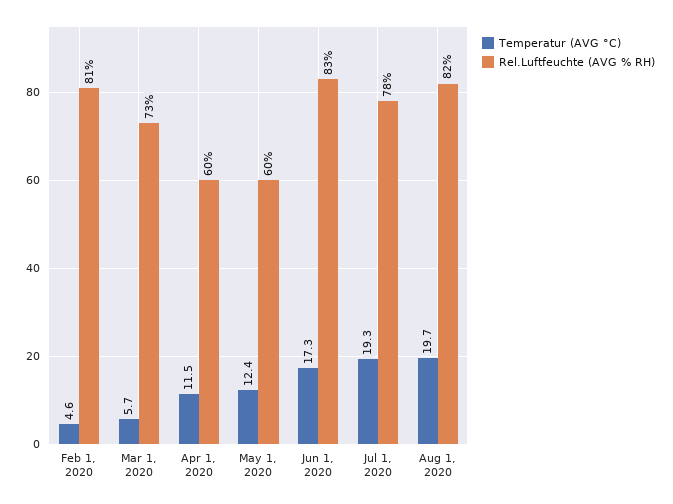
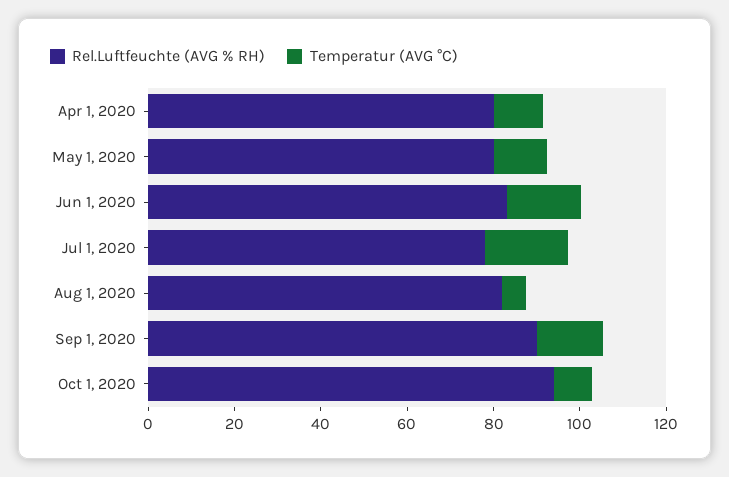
Temperatur (AVG °C), Feb 1, 2020: 4.6 -> none
Rel.Luftfeuchte (AVG % RH), Feb 1, 2020: 81 -> none
Temperatur (AVG °C), Mar 1, 2020: 5.7 -> none
Rel.Luftfeuchte (AVG % RH), Mar 1, 2020: 73 -> none
Rel.Luftfeuchte (AVG % RH), Apr 1, 2020: 60 -> 80
Rel.Luftfeuchte (AVG % RH), May 1, 2020: 60 -> 80
Temperatur (AVG °C), Aug 1, 2020: 19.7 -> 5
Rel.Luftfeuchte (AVG % RH), Sep 1, 2020: none -> 90
Temperatur (AVG °C), Sep 1, 2020: none -> 15
Rel.Luftfeuchte (AVG % RH), Oct 1, 2020: none -> 95
Temperatur (AVG °C), Oct 1, 2020: none -> 10

